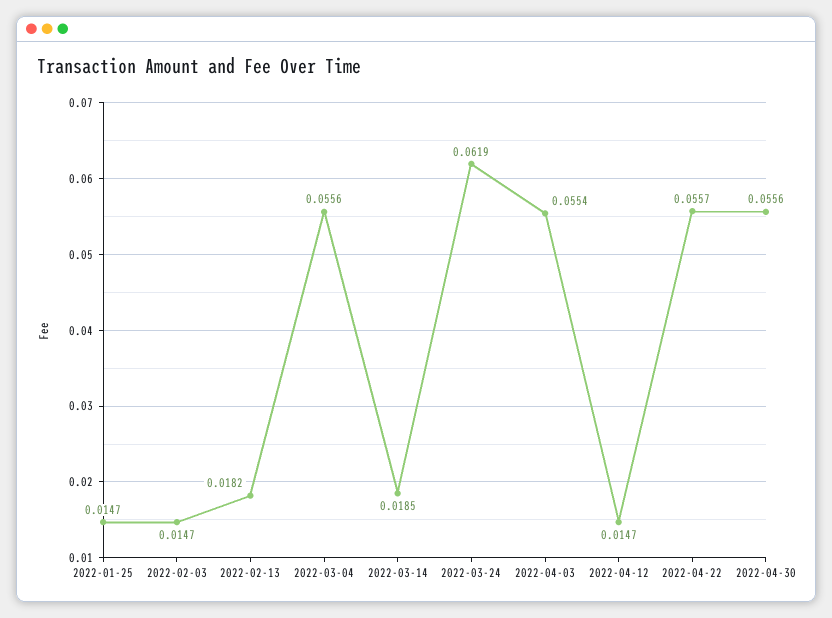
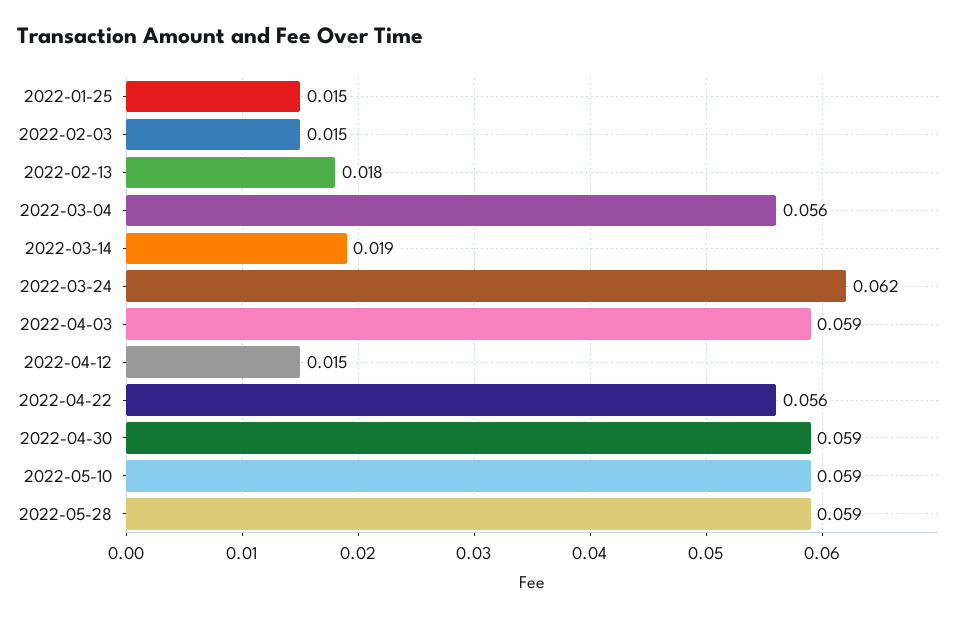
2022-04-03: 0.0554 -> 0.059
2022-04-30: 0.0556 -> 0.059
2022-05-10: none -> 0.059
2022-05-28: none -> 0.059

